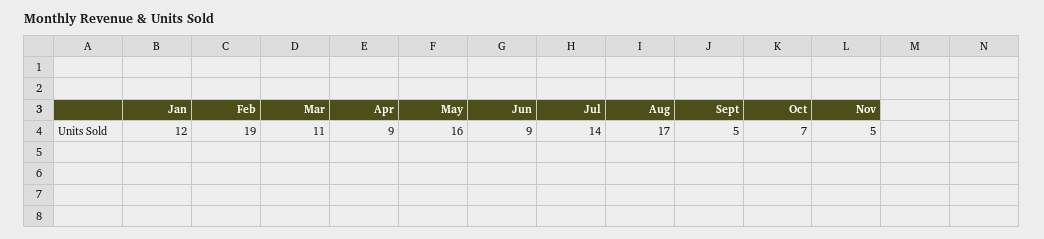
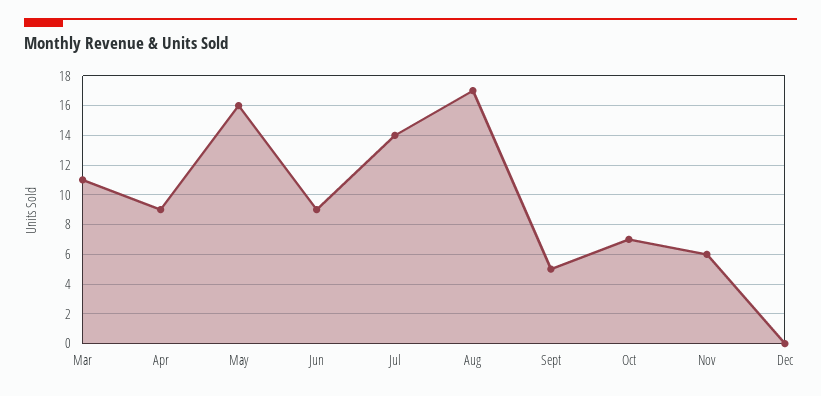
Jan: 12 -> none
Feb: 19 -> none
Nov: 5 -> 6
Dec: none -> 0

